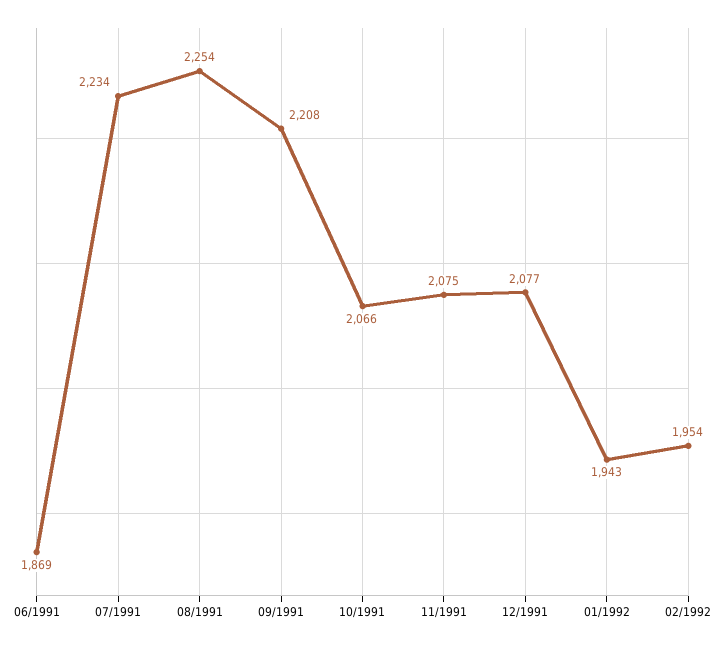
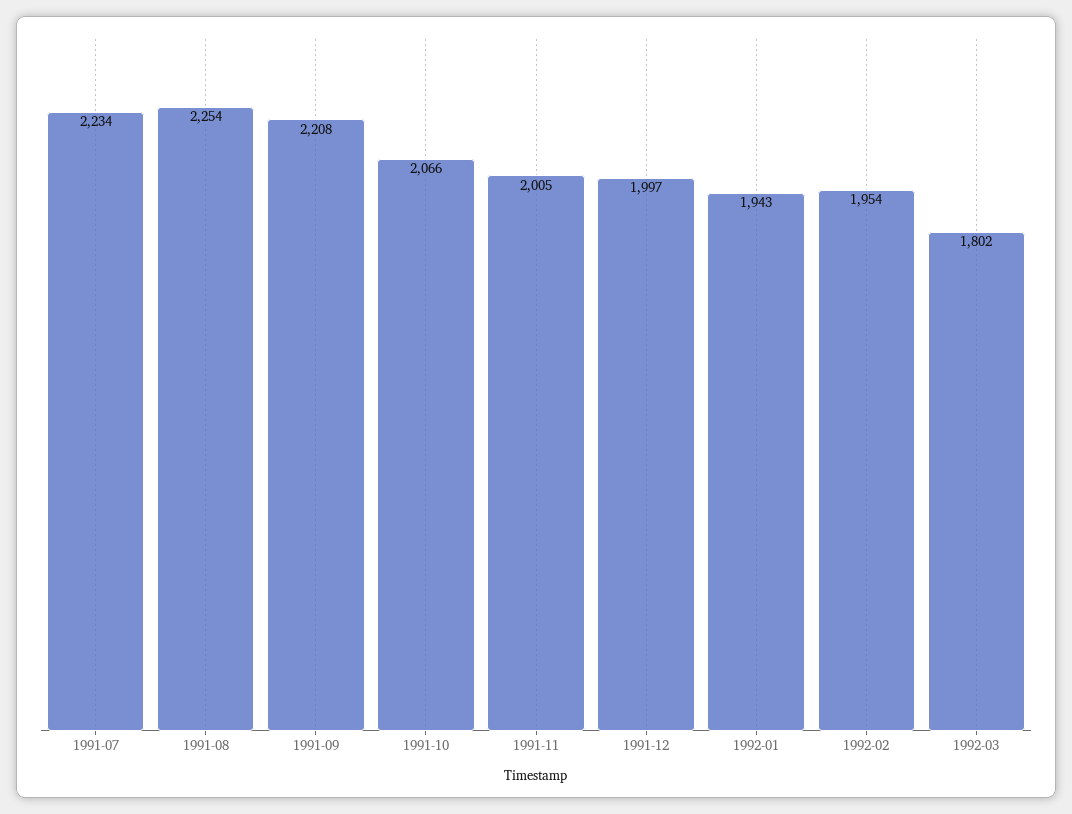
06/1991: 1869 -> none
11/1991: 2075 -> 2005
12/1991: 2077 -> 1997
1992-03: none -> 1802

